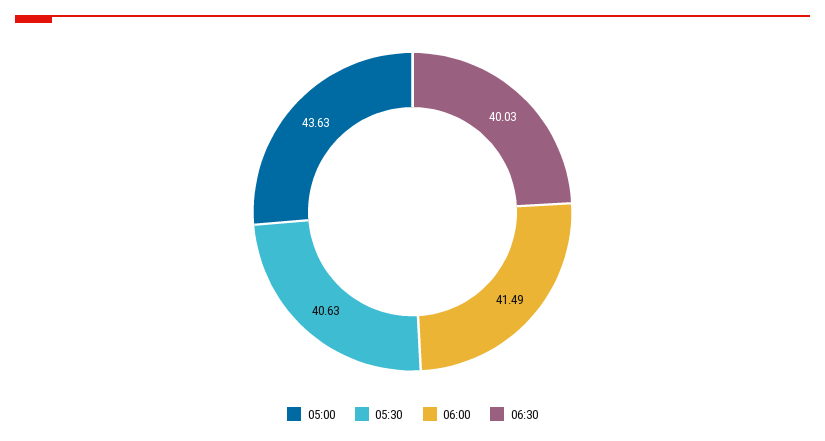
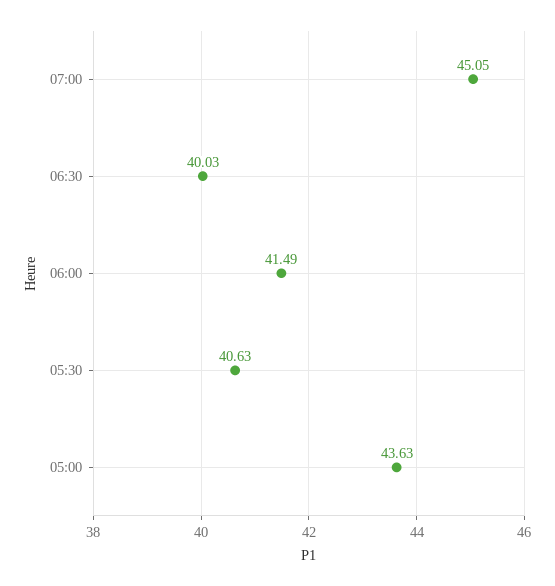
07:00: none -> 45.05

